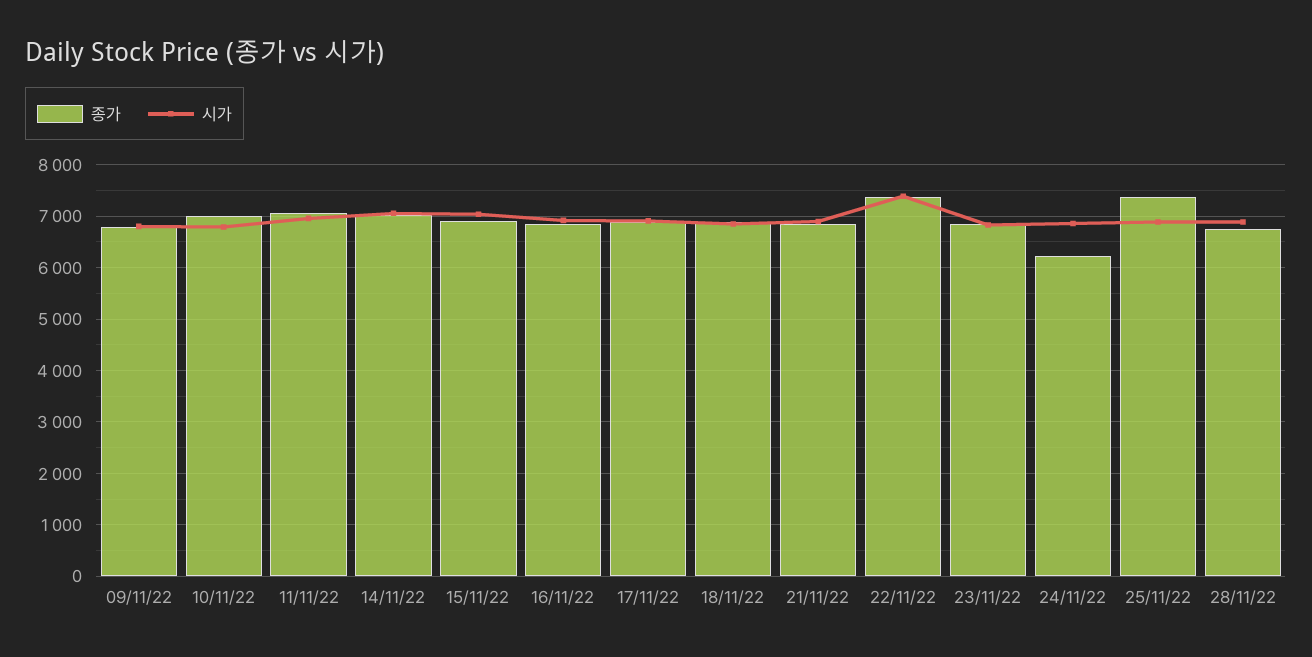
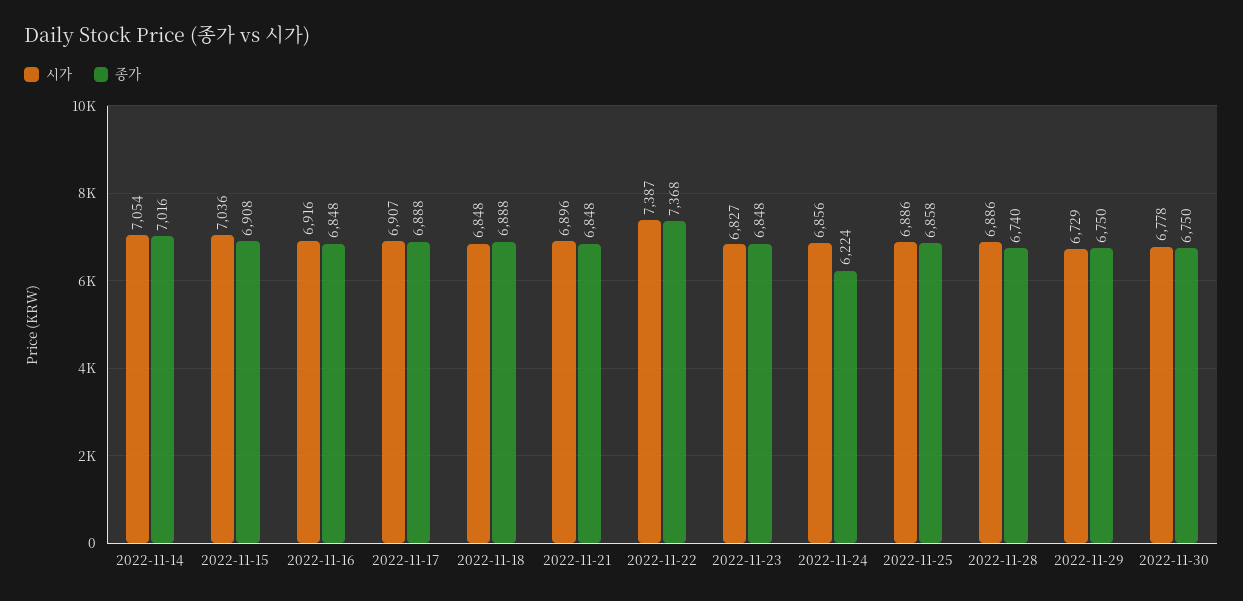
종가, 09/11/22: 6800 -> none
시가, 09/11/22: 6800 -> none
종가, 10/11/22: 7000 -> none
시가, 10/11/22: 6800 -> none
종가, 11/11/22: 7000 -> none
시가, 11/11/22: 7000 -> none
종가, 25/11/22: 7400 -> 6858
시가, 2022-11-29: none -> 6729
종가, 2022-11-29: none -> 6750
시가, 2022-11-30: none -> 6778
종가, 2022-11-30: none -> 6750

